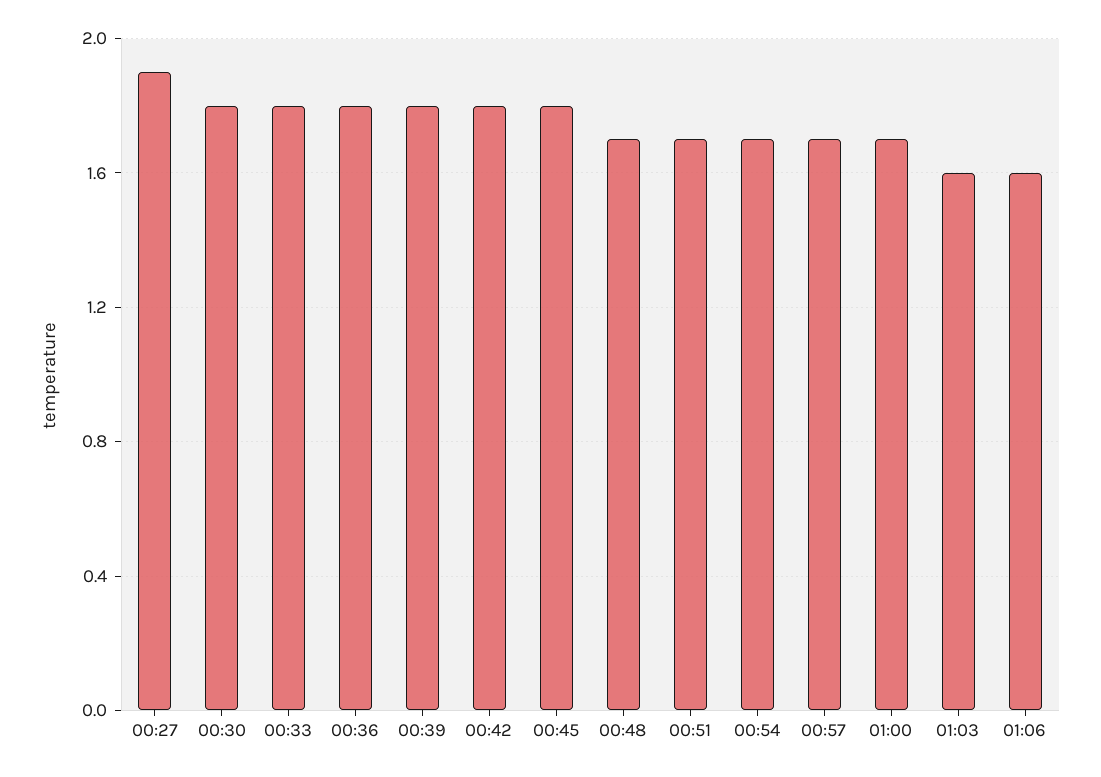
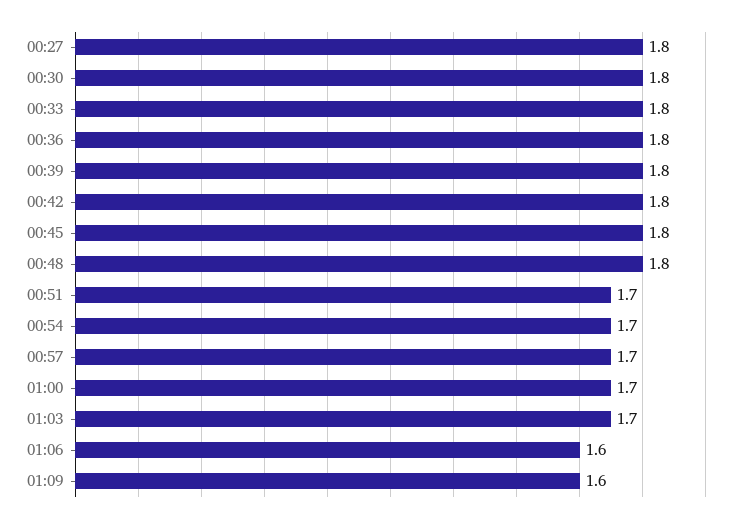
00:27: 1.9 -> 1.8
00:48: 1.7 -> 1.8
01:03: 1.6 -> 1.7
01:09: none -> 1.6

